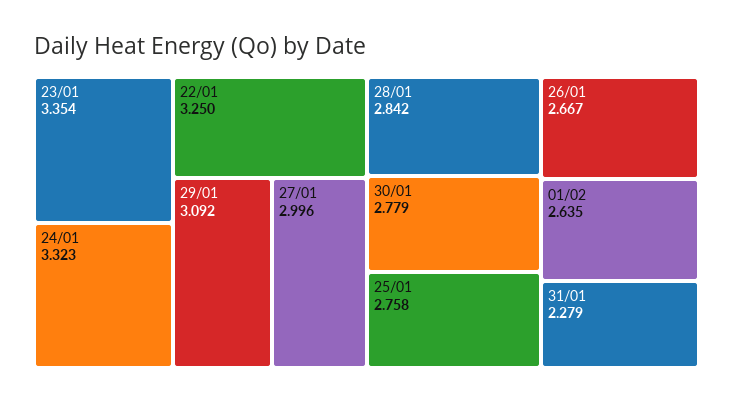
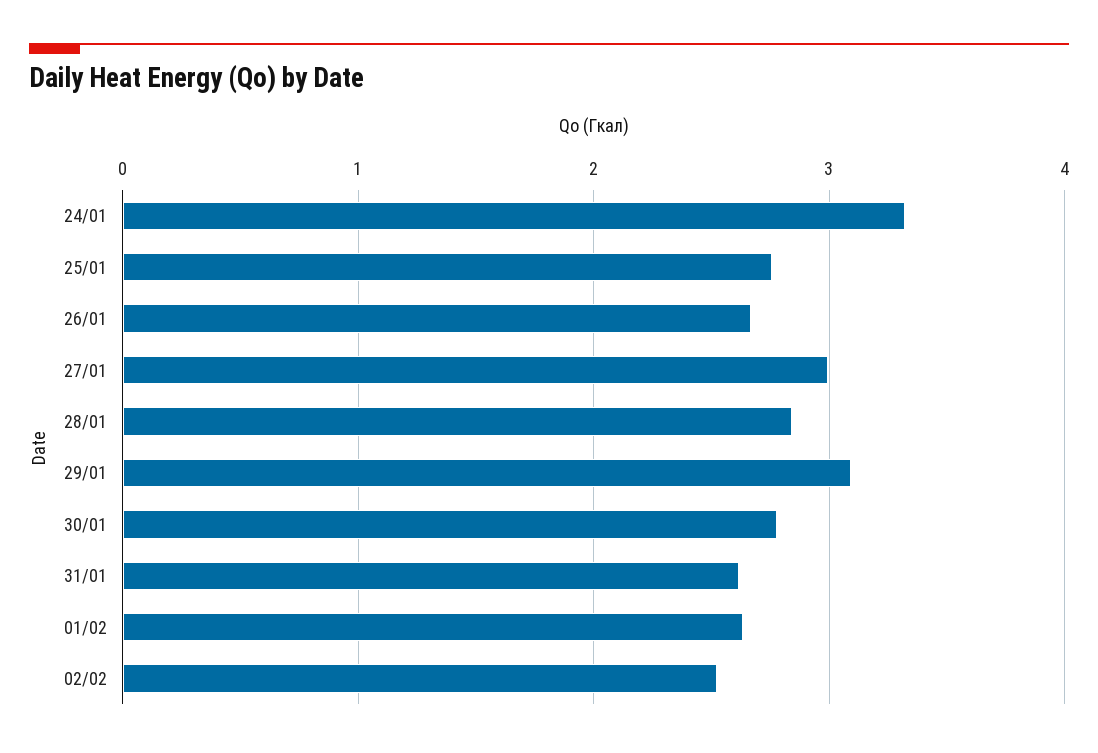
23/01: 3.354 -> none
22/01: 3.25 -> none
31/01: 2.279 -> 2.6
02/02: none -> 2.5

